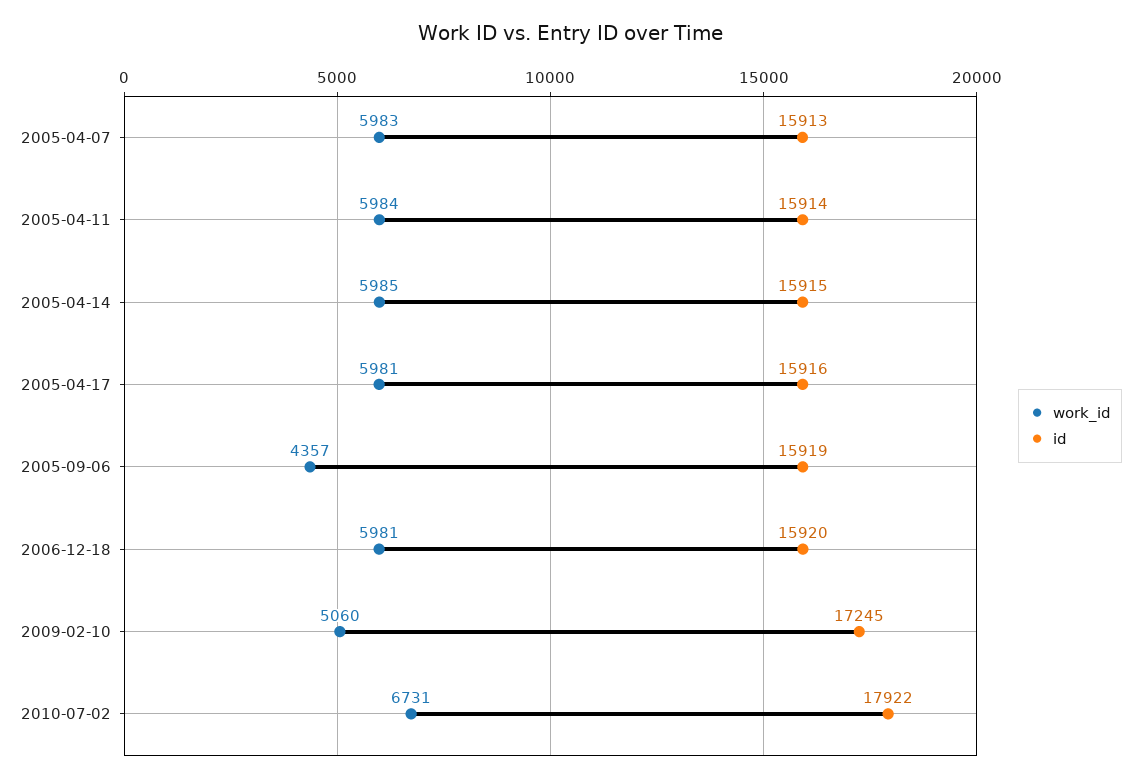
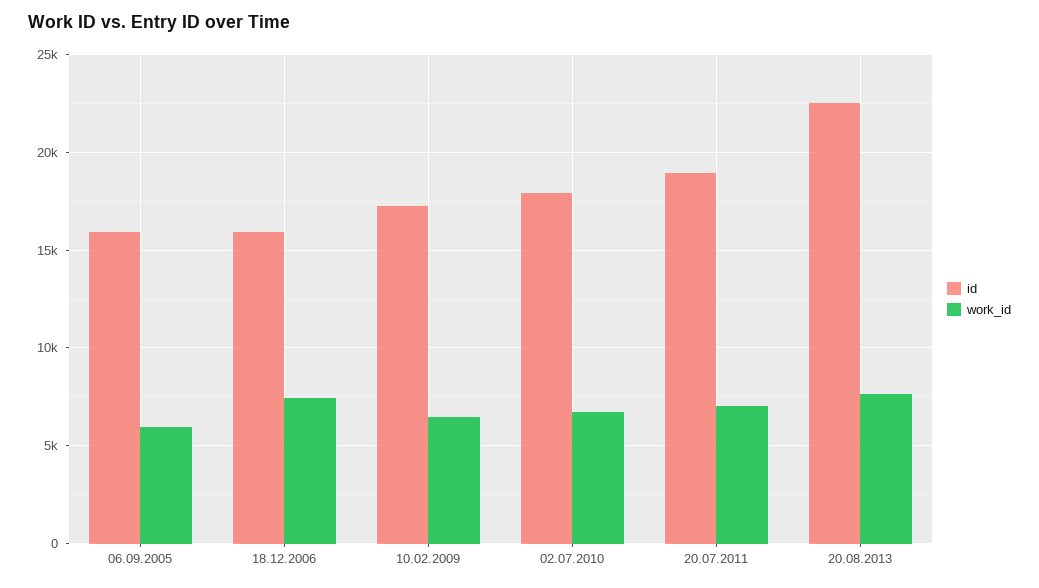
work_id, 2005-04-07: 5983 -> none
id, 2005-04-07: 15913 -> none
work_id, 2005-04-11: 5984 -> none
id, 2005-04-11: 15914 -> none
work_id, 2005-04-14: 5985 -> none
id, 2005-04-14: 15915 -> none
work_id, 2005-04-17: 5981 -> none
id, 2005-04-17: 15916 -> none
work_id, 2005-09-06: 4357 -> 6000
work_id, 2006-12-18: 5981 -> 7500
work_id, 2009-02-10: 5060 -> 6500
id, 20.07.2011: none -> 19000
work_id, 20.07.2011: none -> 7000
id, 20.08.2013: none -> 22500
work_id, 20.08.2013: none -> 7500

